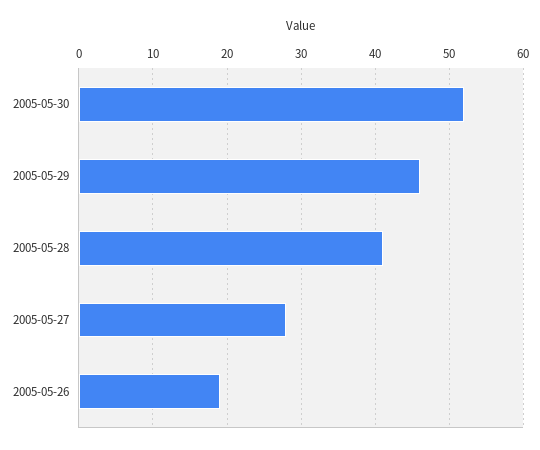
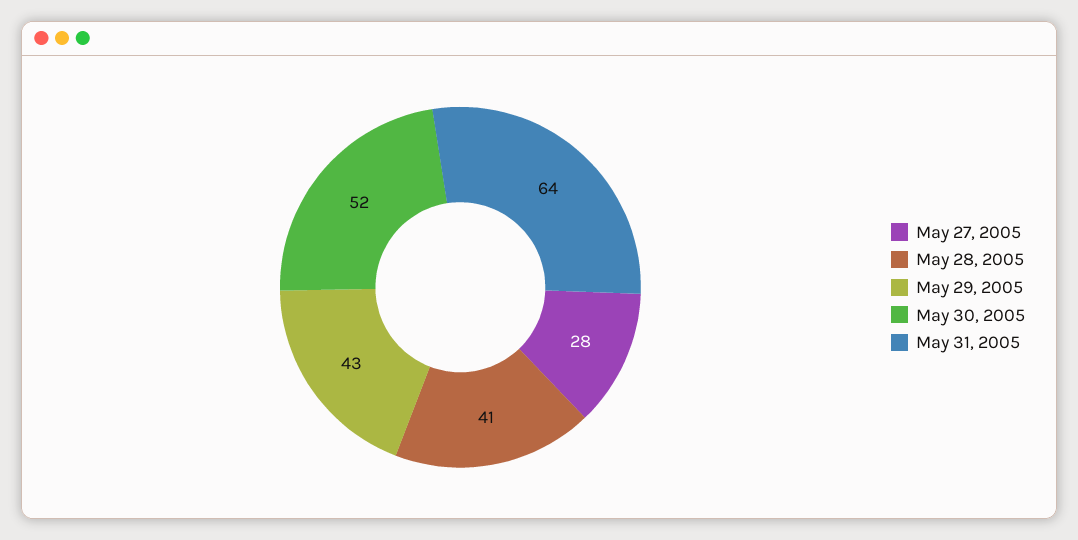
2005-05-29: 46 -> 43
2005-05-26: 19 -> none
May 31, 2005: none -> 64

